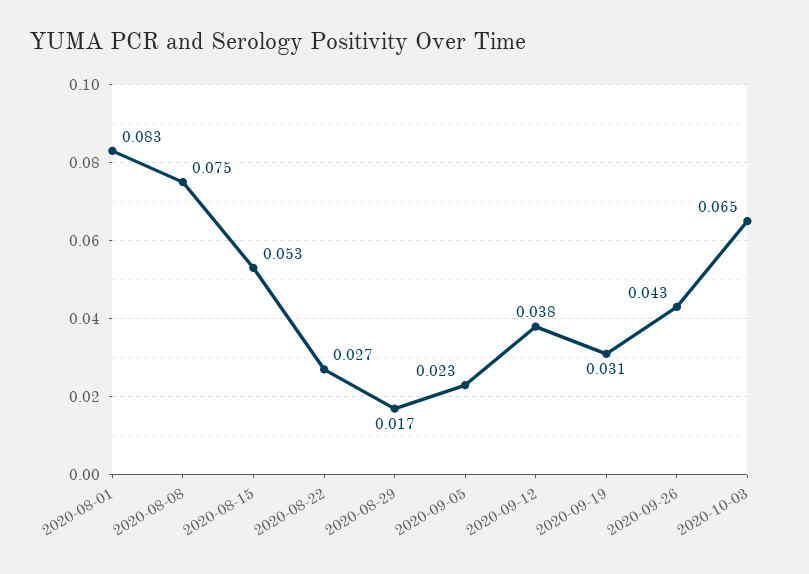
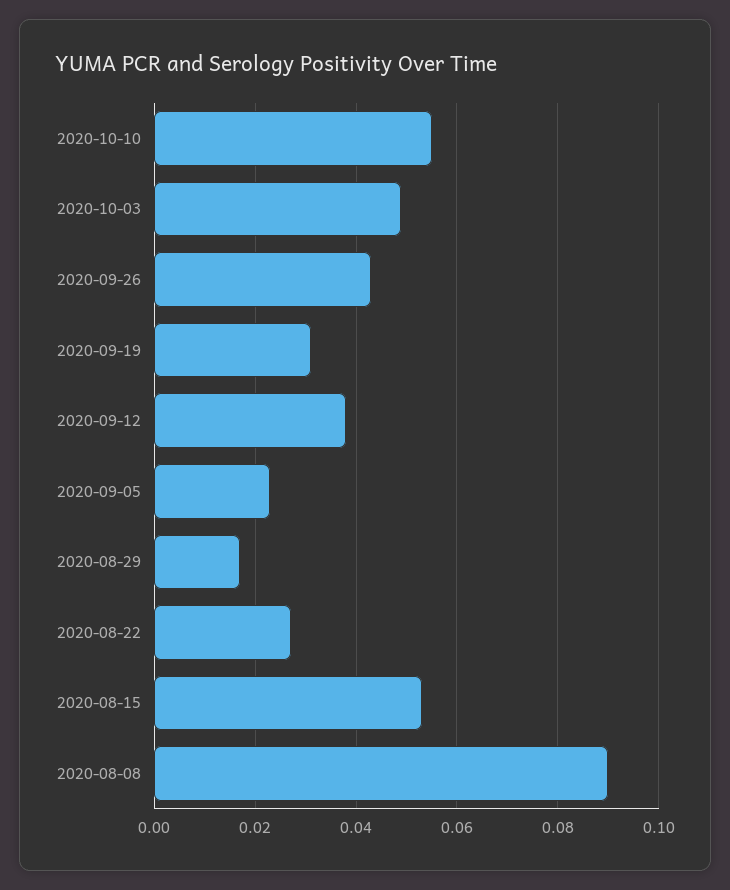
2020-08-01: 0.083 -> none
2020-08-08: 0.075 -> 0.09
2020-10-03: 0.065 -> 0.05
2020-10-10: none -> 0.055

